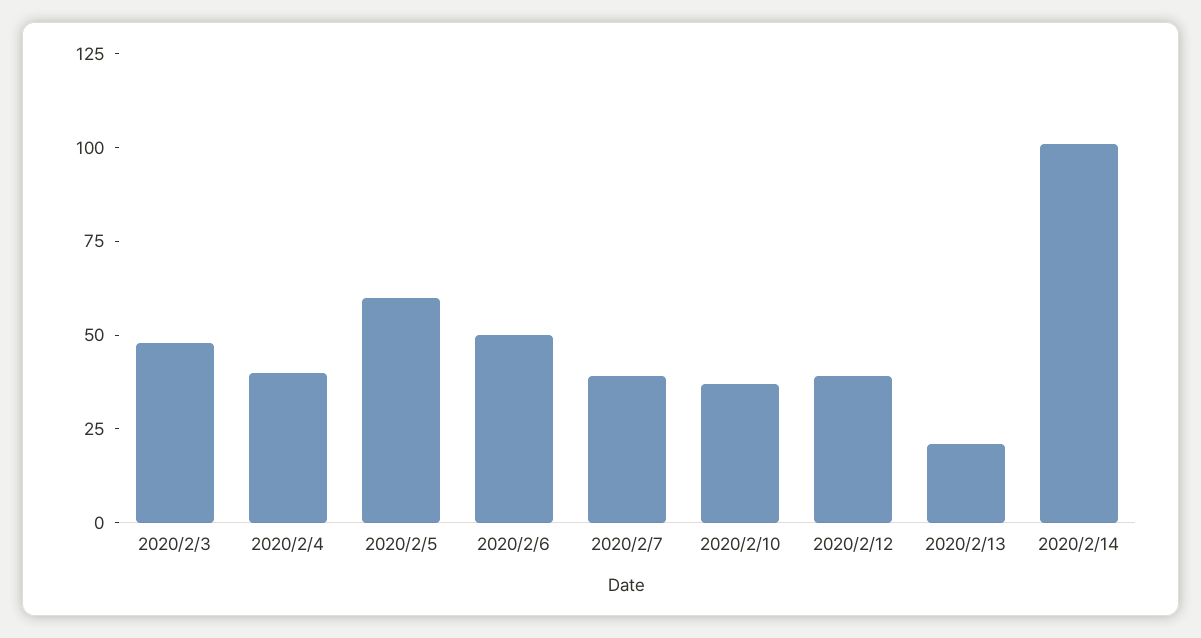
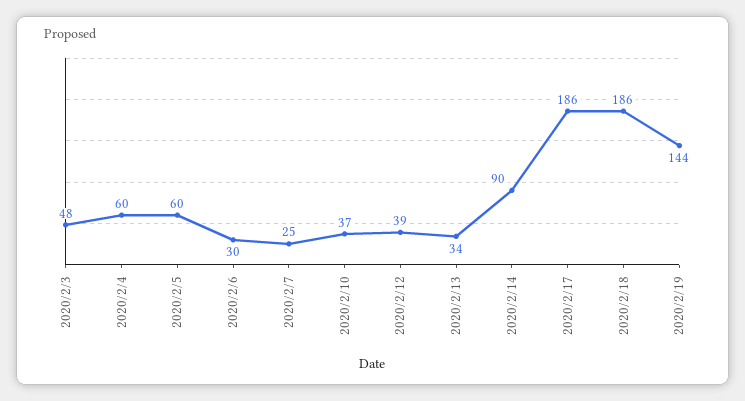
2020/2/4: 40 -> 60
2020/2/6: 50 -> 30
2020/2/7: 40 -> 25
2020/2/13: 20 -> 34
2020/2/14: 100 -> 90
2020/2/17: none -> 186
2020/2/18: none -> 186
2020/2/19: none -> 144

